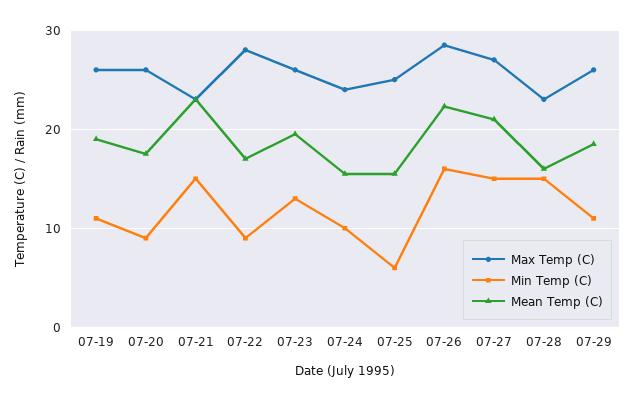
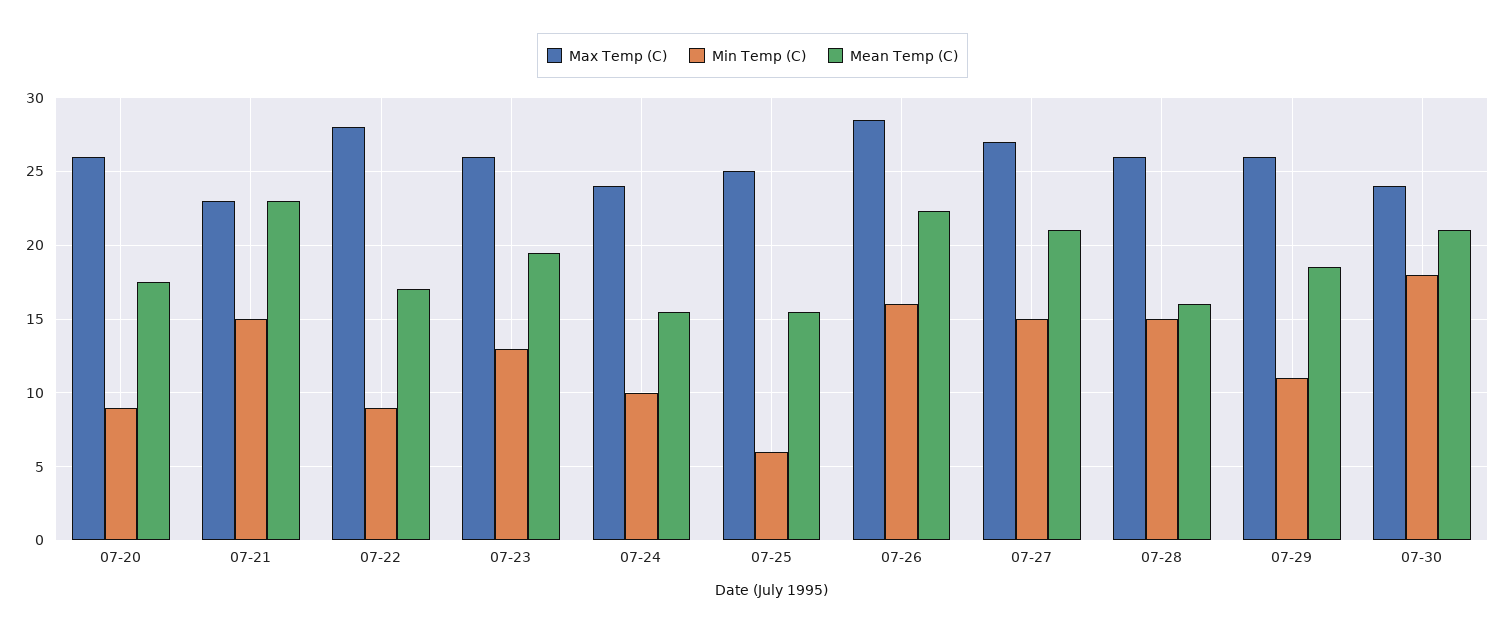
Max Temp (C), 07-19: 26 -> none
Min Temp (C), 07-19: 11 -> none
Mean Temp (C), 07-19: 19 -> none
Max Temp (C), 07-28: 23 -> 26
Max Temp (C), 07-30: none -> 24
Min Temp (C), 07-30: none -> 18
Mean Temp (C), 07-30: none -> 21

